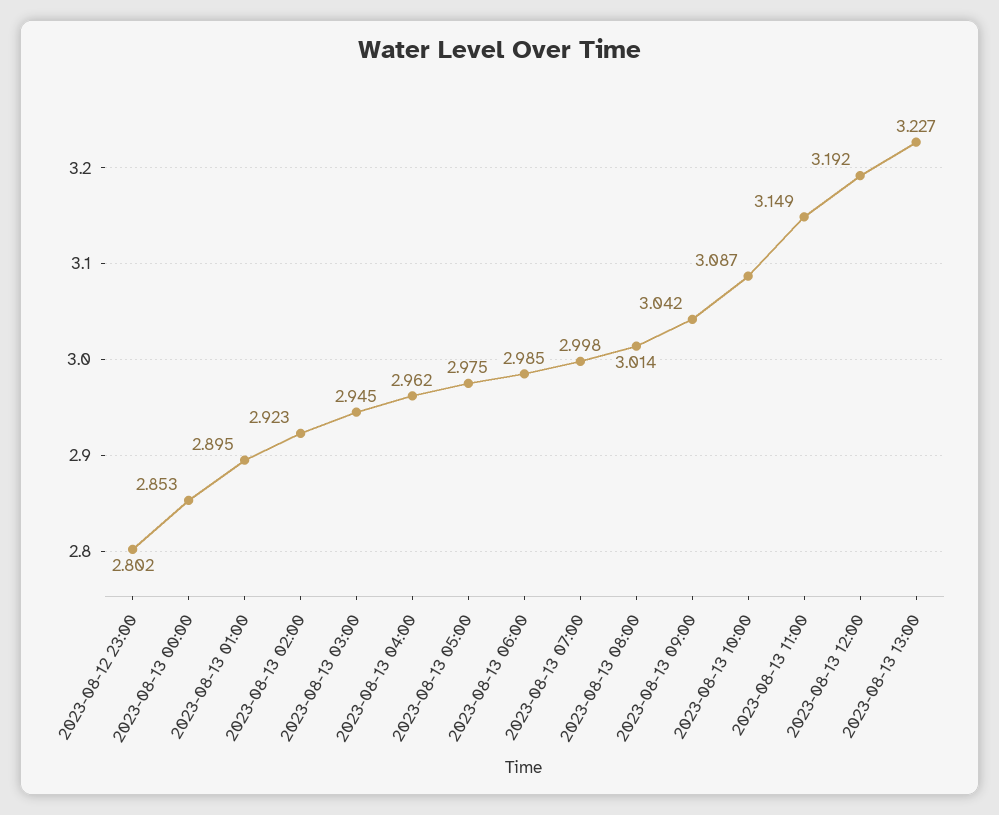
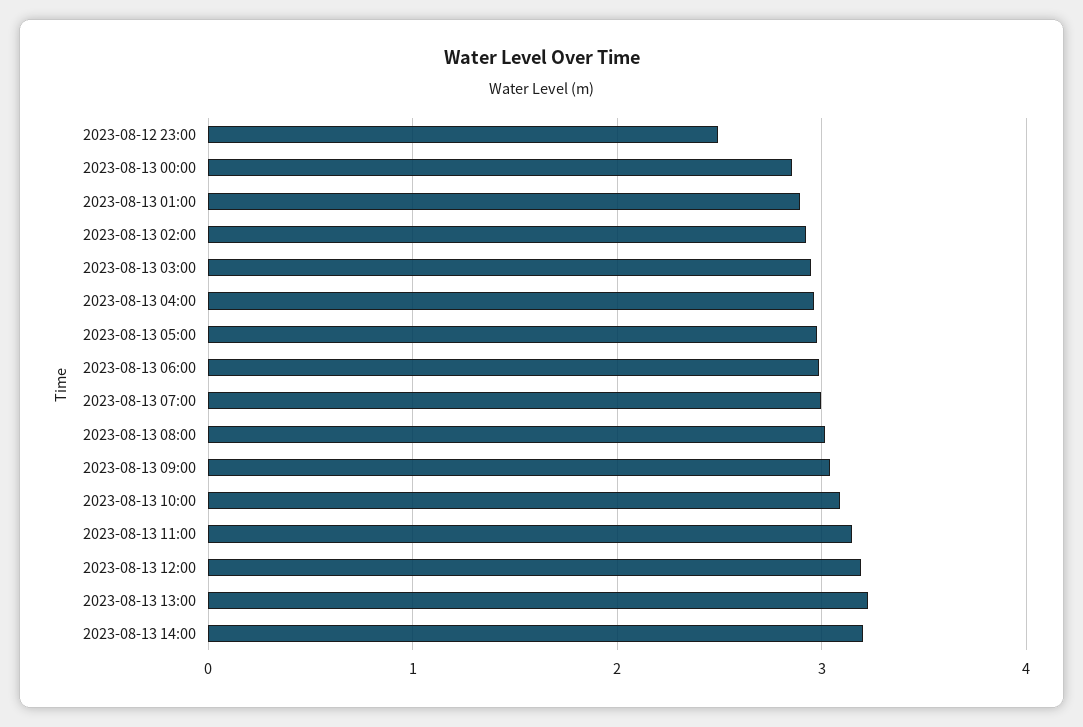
2023-08-12 23:00: 2.802 -> 2.5
2023-08-13 14:00: none -> 3.2

